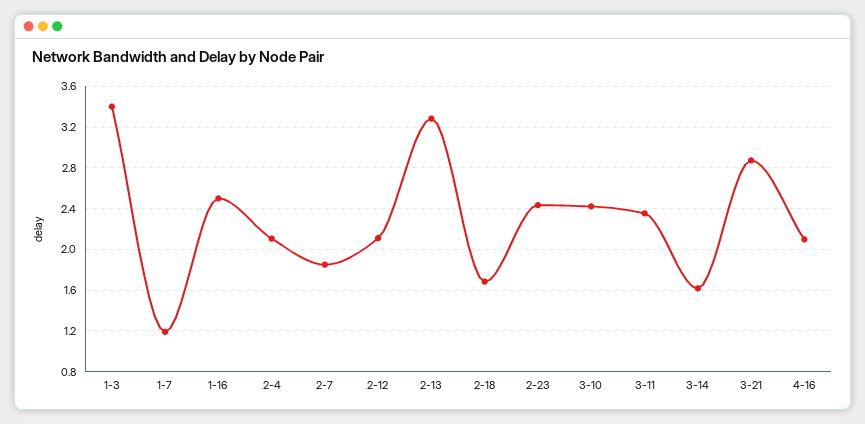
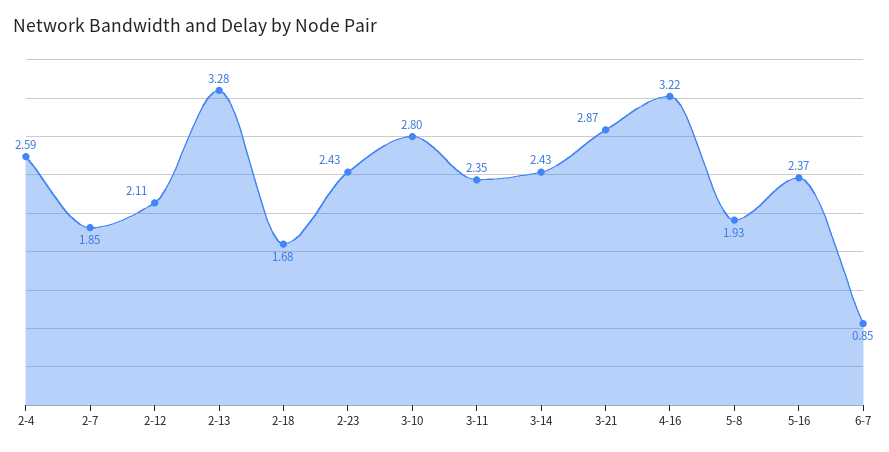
1-3: 3.4 -> none
1-7: 1.2 -> none
1-16: 2.5 -> none
2-4: 2.1 -> 2.59
3-10: 2.4 -> 2.8
3-14: 1.6 -> 2.43
4-16: 2.1 -> 3.22
5-8: none -> 1.93
5-16: none -> 2.37
6-7: none -> 0.85

